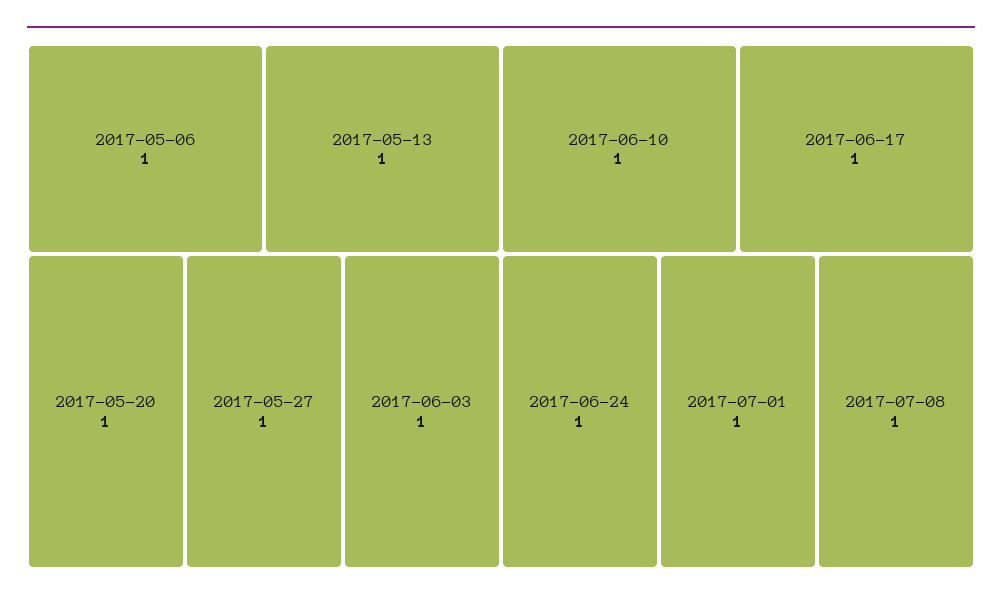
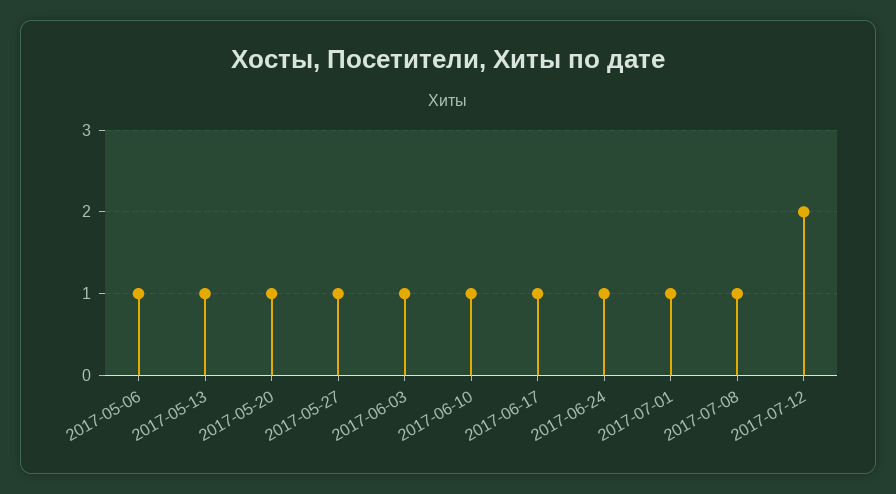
2017-07-12: none -> 2

